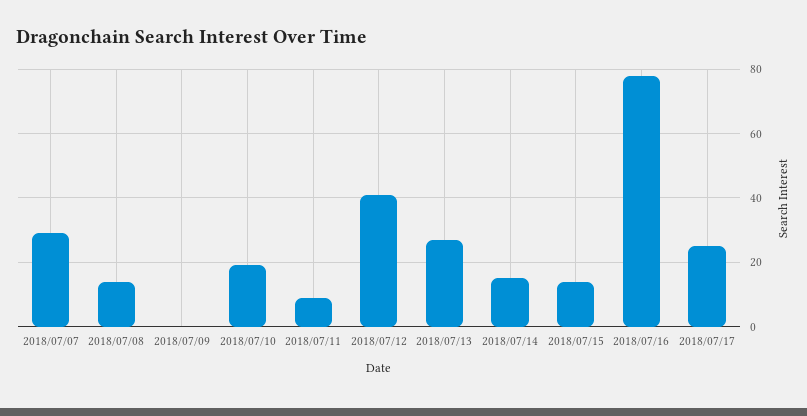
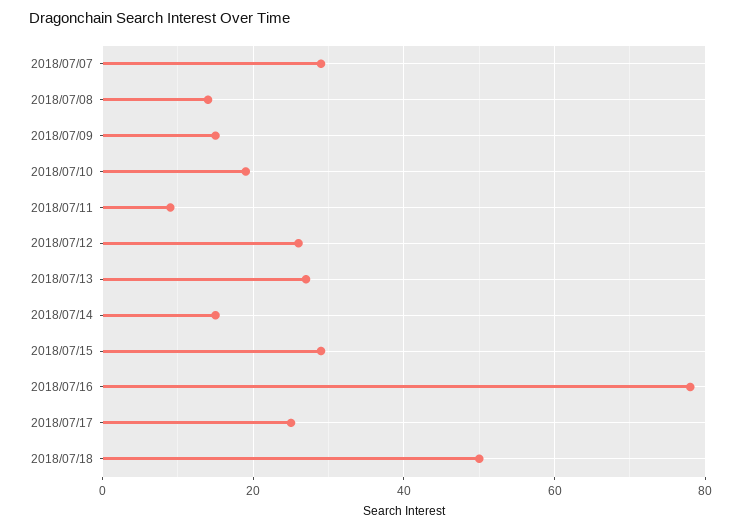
2018/07/09: 0 -> 15
2018/07/12: 40 -> 25
2018/07/15: 15 -> 30
2018/07/18: none -> 50

